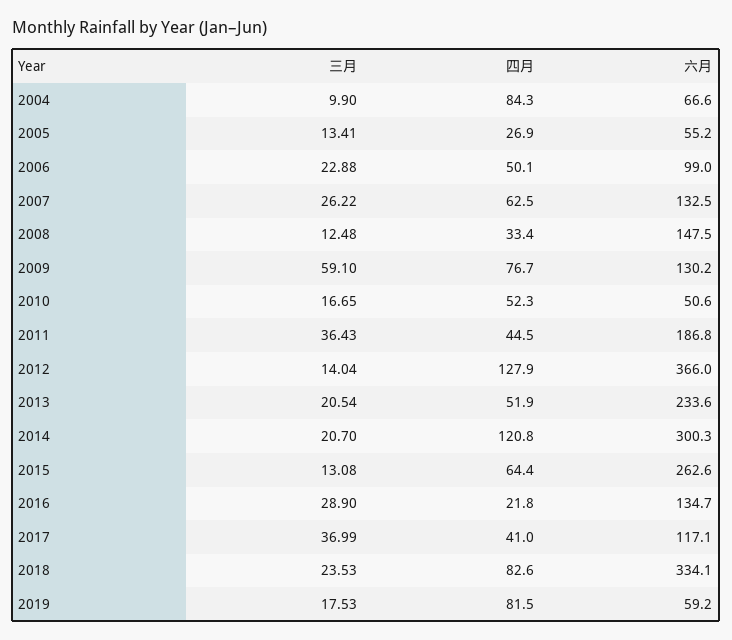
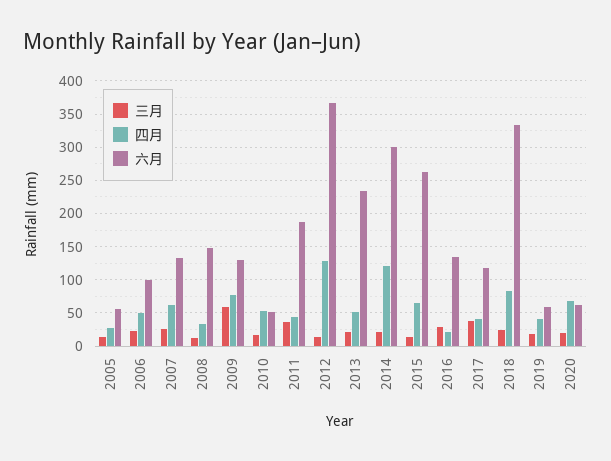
三月, 2004: 9.9 -> none
四月, 2004: 84.3 -> none
六月, 2004: 66.6 -> none
四月, 2019: 81.5 -> 40
三月, 2020: none -> 20
四月, 2020: none -> 70
六月, 2020: none -> 60

